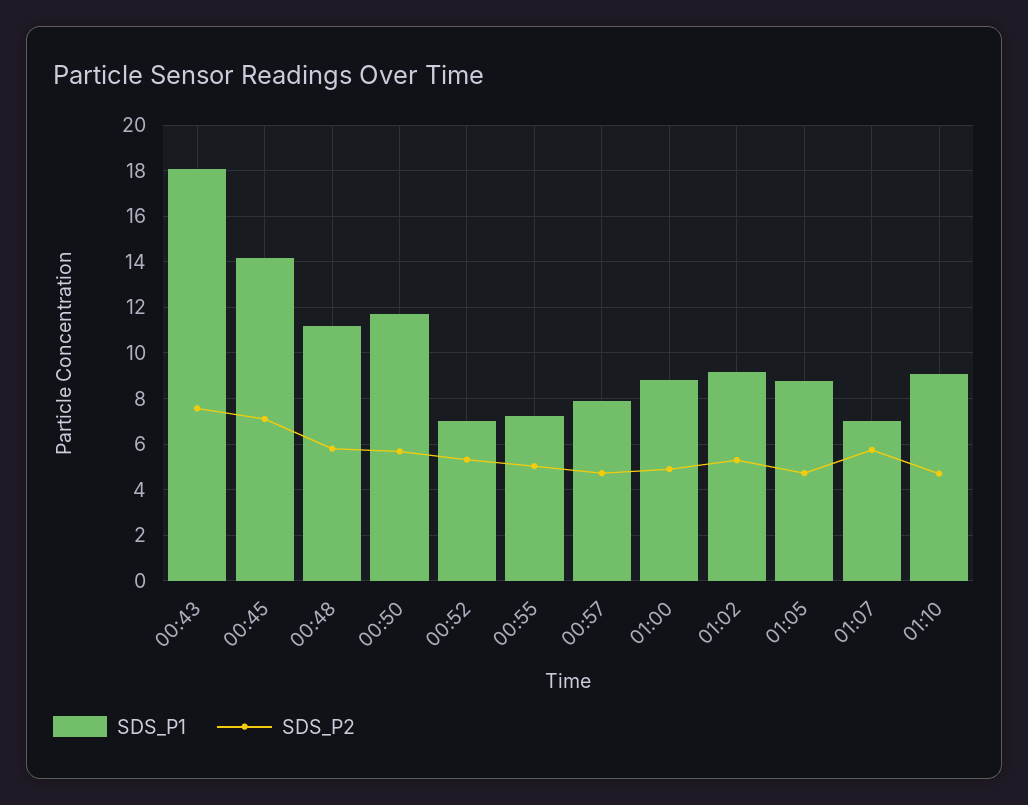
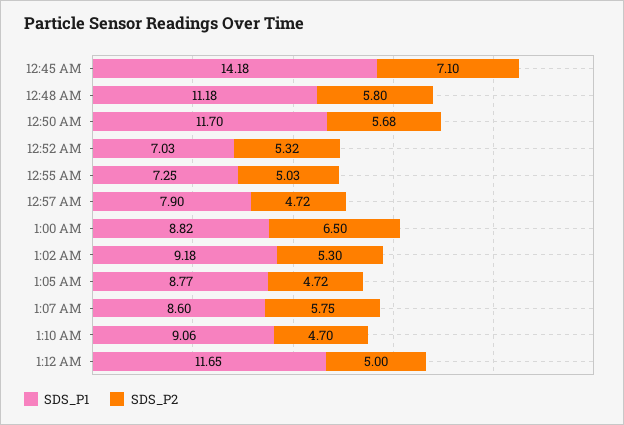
SDS_P1, 00:43: 18 -> none
SDS_P2, 00:43: 7.5 -> none
SDS_P2, 01:00: 5 -> 6.5
SDS_P1, 01:07: 7 -> 8.6
SDS_P1, 1:12 AM: none -> 11.65
SDS_P2, 1:12 AM: none -> 5

